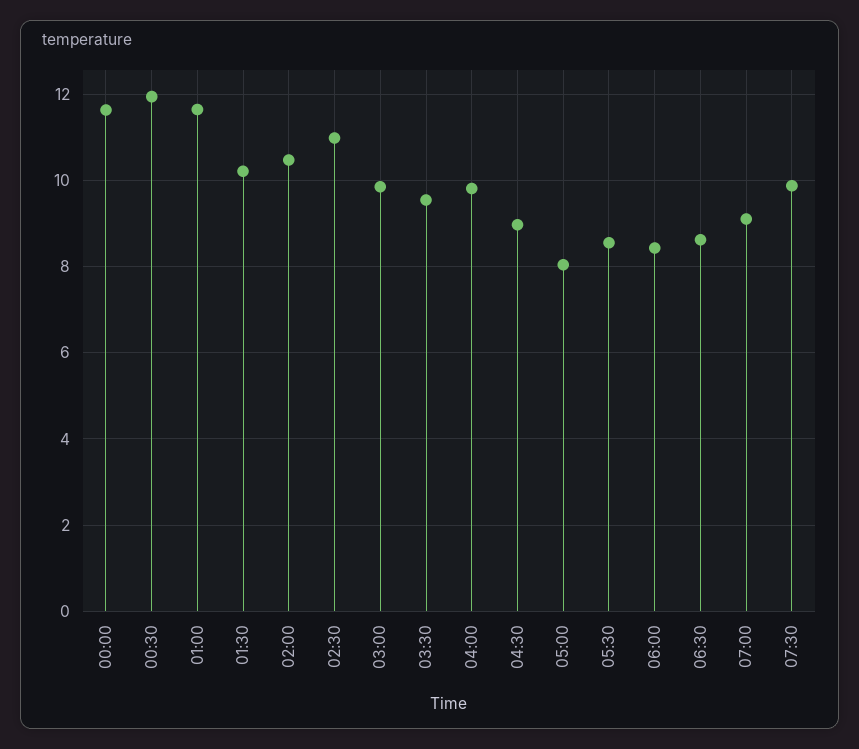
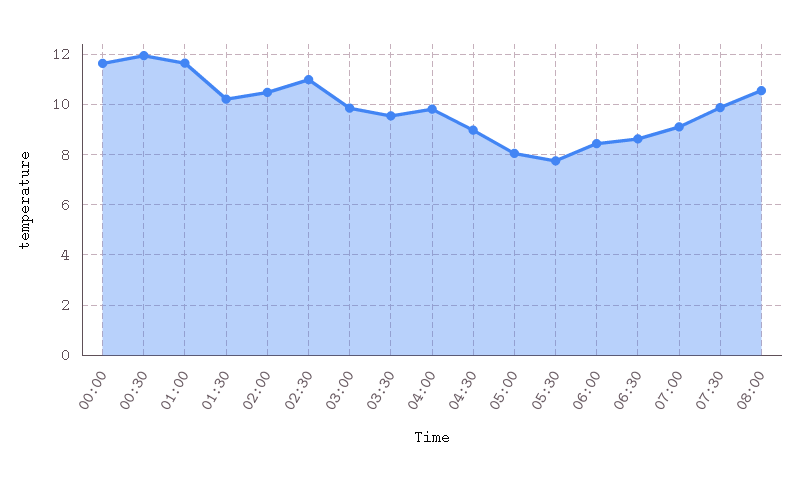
05:30: 8.6 -> 7.75
08:00: none -> 10.5

